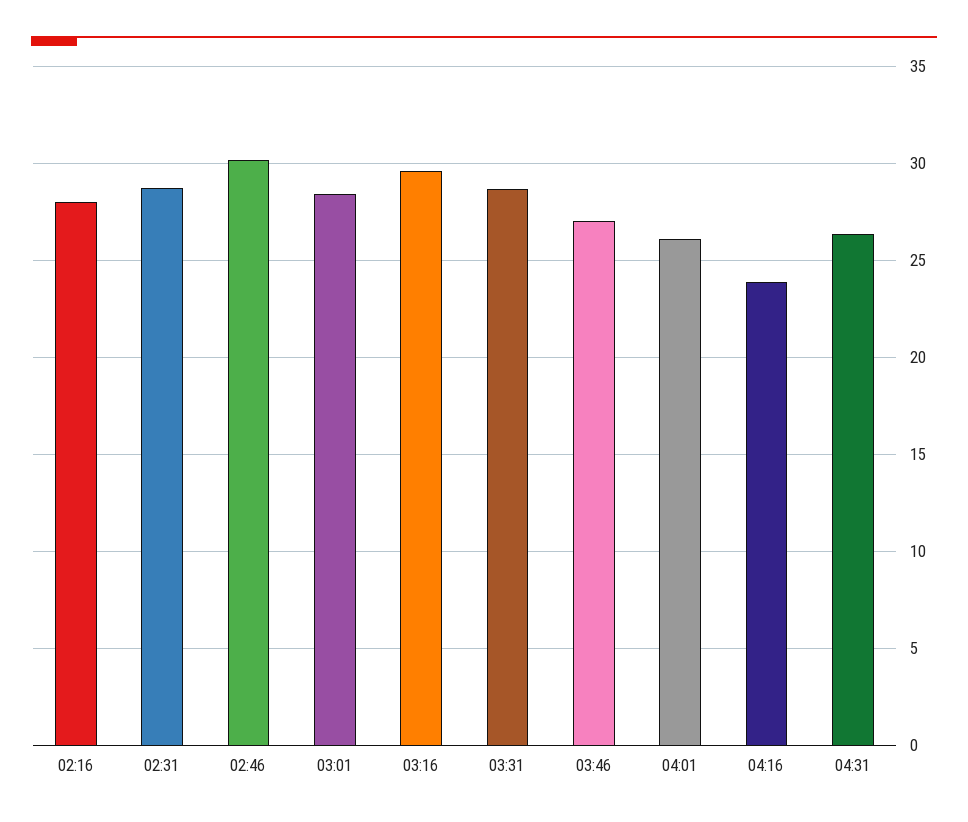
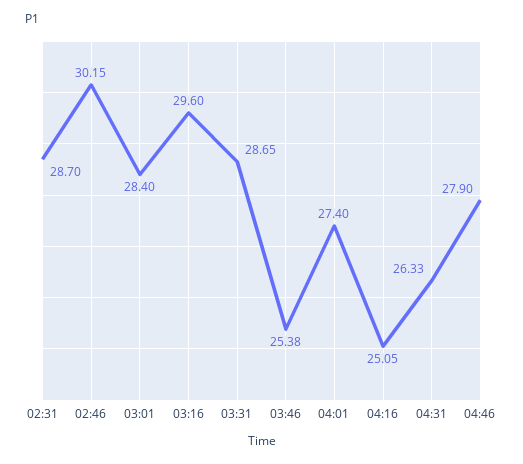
02:16: 28 -> none
03:46: 27 -> 25.38
04:01: 26 -> 27.4
04:16: 24 -> 25.05
04:46: none -> 27.9

